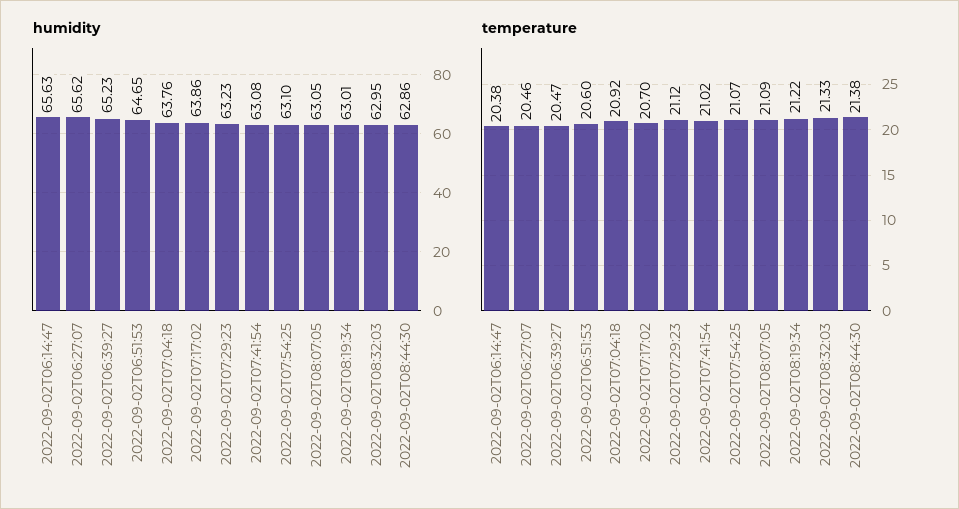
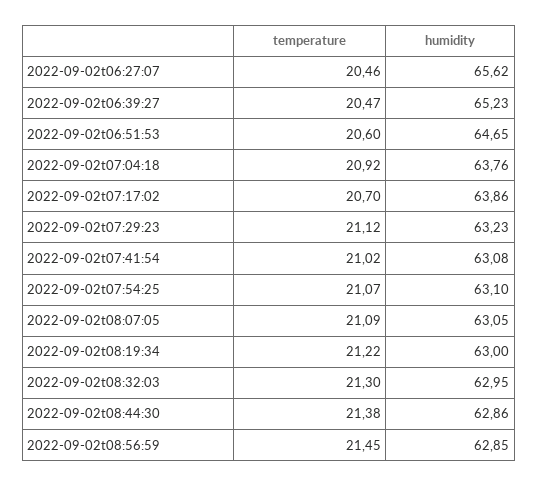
humidity, 2022-09-02T06:14:47: 65.63 -> none
humidity, 2022-09-02T08:19:34: 63.01 -> 63
temperature, 2022-09-02T06:14:47: 20.38 -> none
temperature, 2022-09-02T08:32:03: 21.33 -> 21.3
temperature, 2022-09-02t08:56:59: none -> 21.45
humidity, 2022-09-02t08:56:59: none -> 62.85

